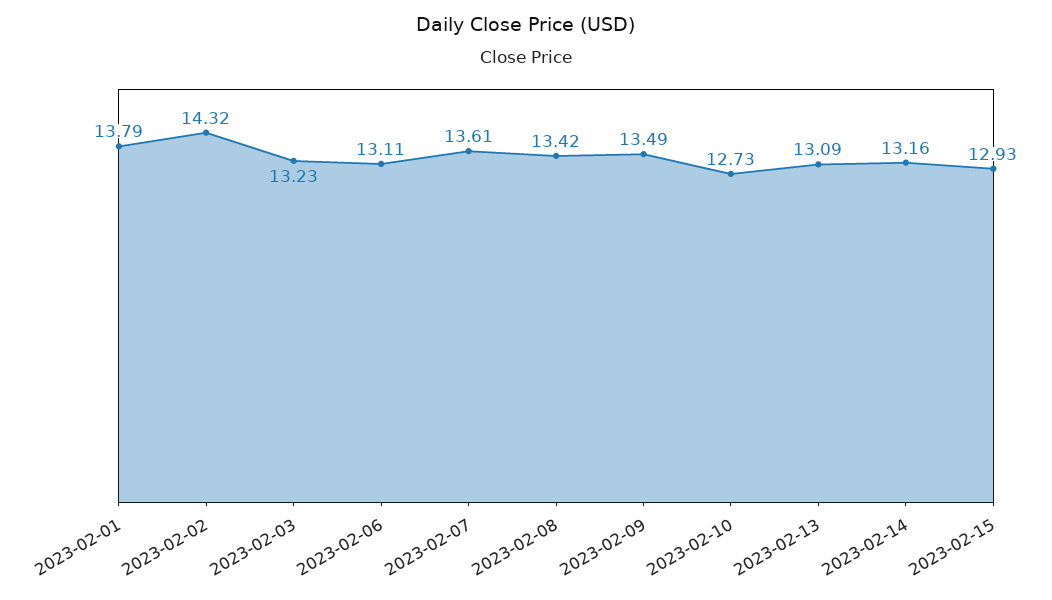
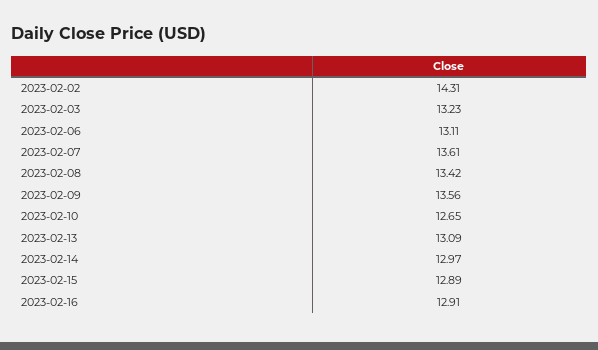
2023-02-01: 13.79 -> none
2023-02-02: 14.32 -> 14.31
2023-02-09: 13.49 -> 13.56
2023-02-10: 12.73 -> 12.65
2023-02-14: 13.16 -> 12.97
2023-02-15: 12.93 -> 12.89
2023-02-16: none -> 12.91

